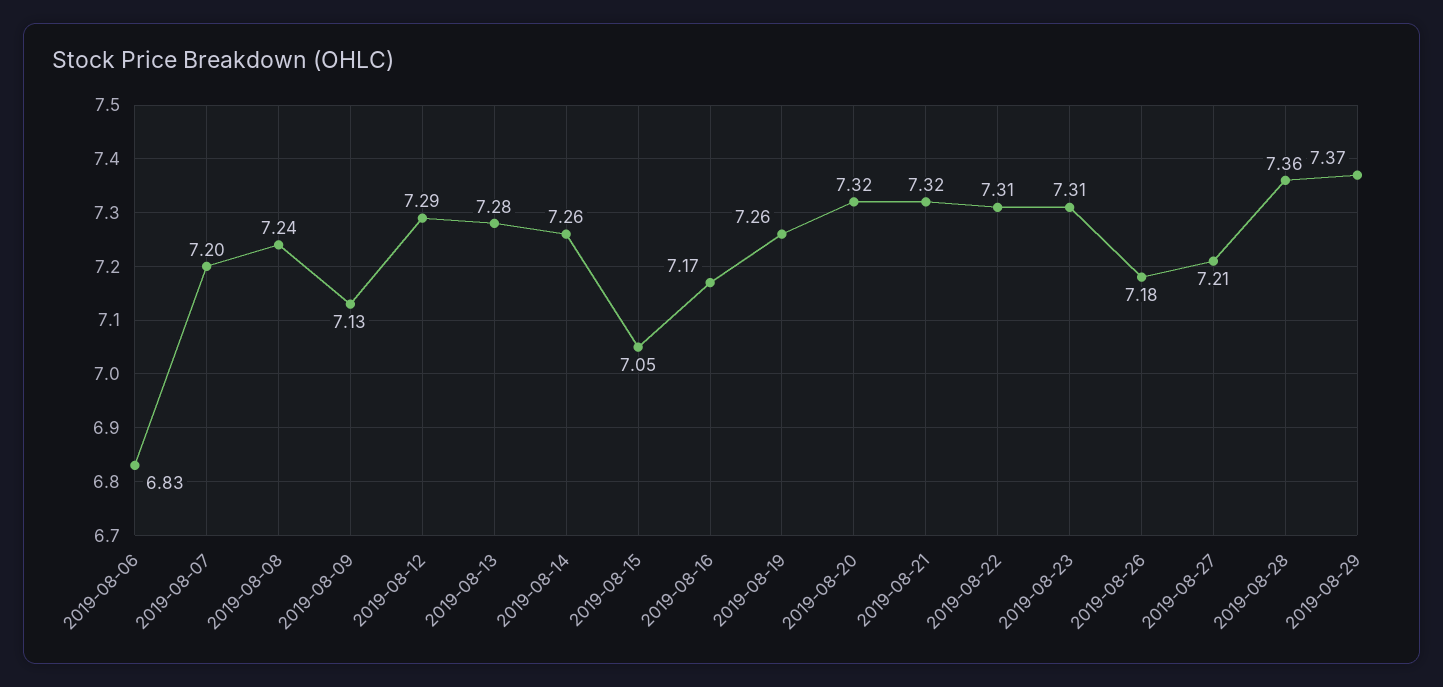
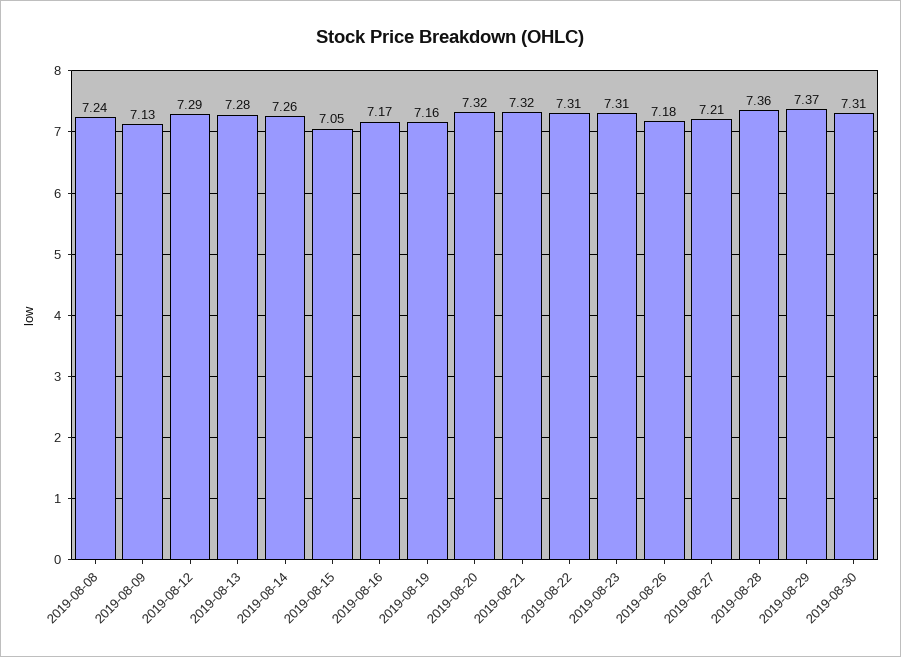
2019-08-06: 6.83 -> none
2019-08-07: 7.2 -> none
2019-08-19: 7.26 -> 7.16
2019-08-30: none -> 7.31

